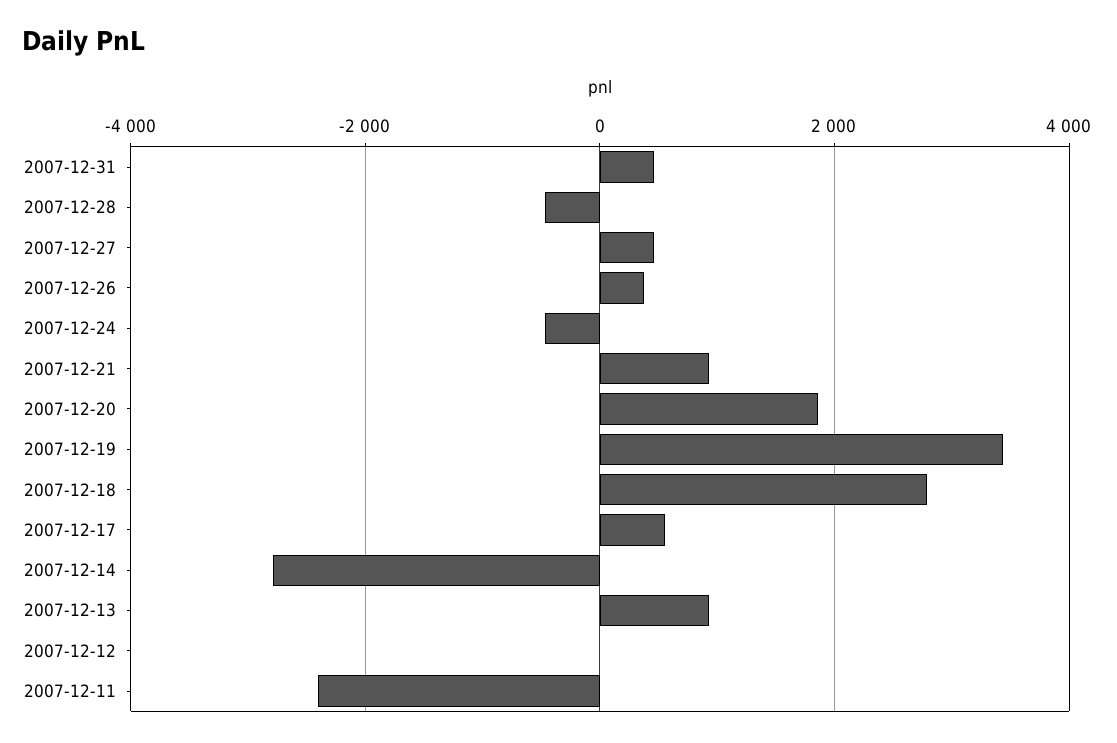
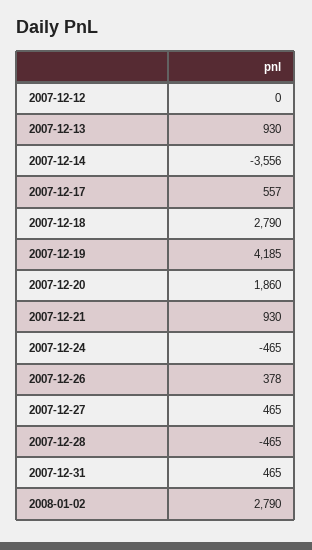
2007-12-19: 3400 -> 4185
2007-12-14: -2800 -> -3556
2007-12-11: -2400 -> none
2008-01-02: none -> 2790

